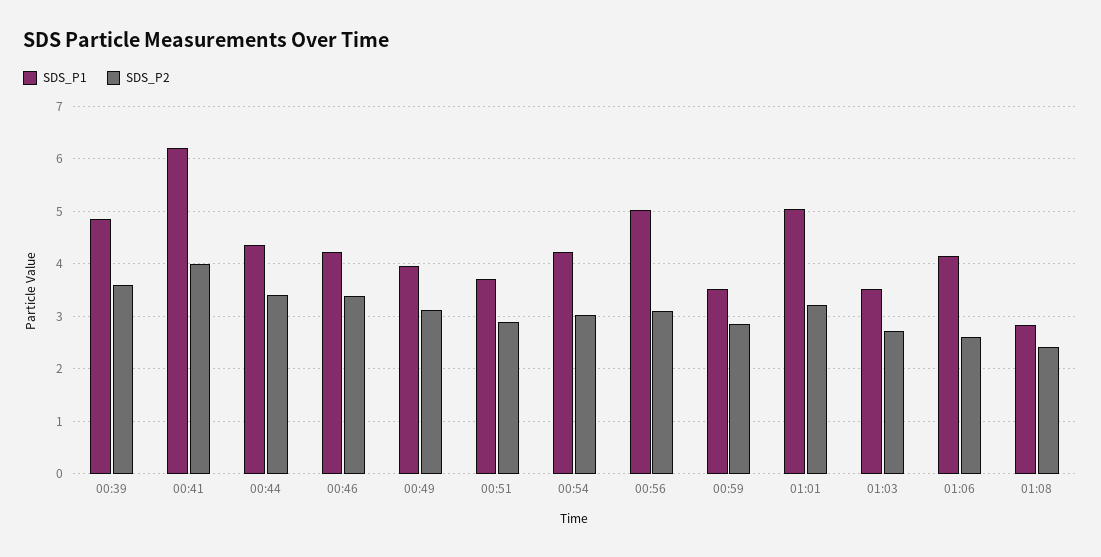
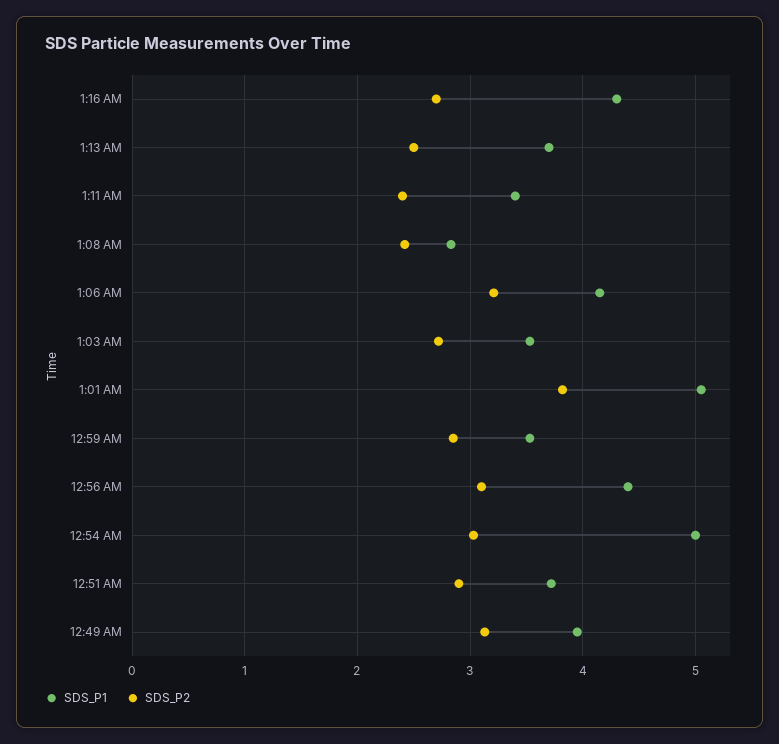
SDS_P1, 00:39: 4.8 -> none
SDS_P2, 00:39: 3.6 -> none
SDS_P1, 00:41: 6.2 -> none
SDS_P2, 00:41: 4 -> none
SDS_P1, 00:44: 4.4 -> none
SDS_P2, 00:44: 3.4 -> none
SDS_P1, 00:46: 4.2 -> none
SDS_P2, 00:46: 3.4 -> none
SDS_P1, 00:54: 4.2 -> 5
SDS_P1, 00:56: 5 -> 4.4
SDS_P2, 01:01: 3.2 -> 3.8
SDS_P2, 01:06: 2.6 -> 3.2
SDS_P1, 1:16 AM: none -> 4.3
SDS_P2, 1:16 AM: none -> 2.7
SDS_P1, 1:13 AM: none -> 3.7
SDS_P2, 1:13 AM: none -> 2.5
SDS_P1, 1:11 AM: none -> 3.4
SDS_P2, 1:11 AM: none -> 2.4

